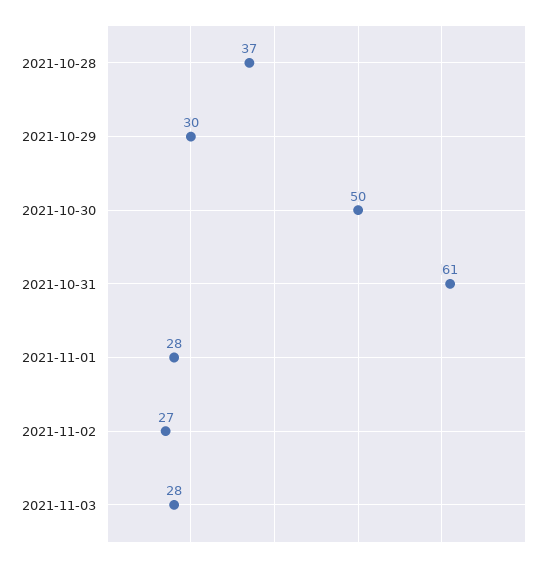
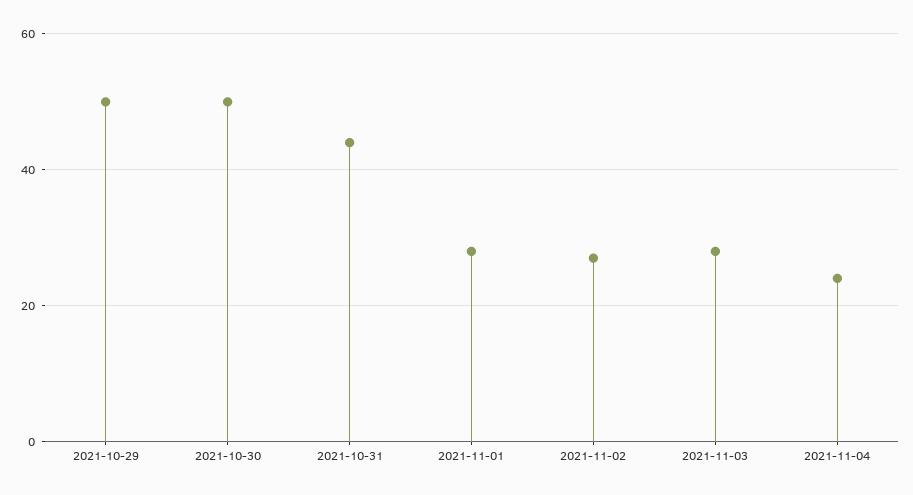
2021-10-28: 37 -> none
2021-10-29: 30 -> 50
2021-10-31: 61 -> 45
2021-11-04: none -> 25

